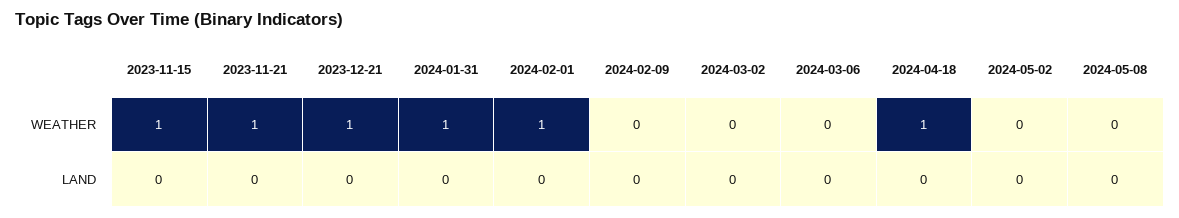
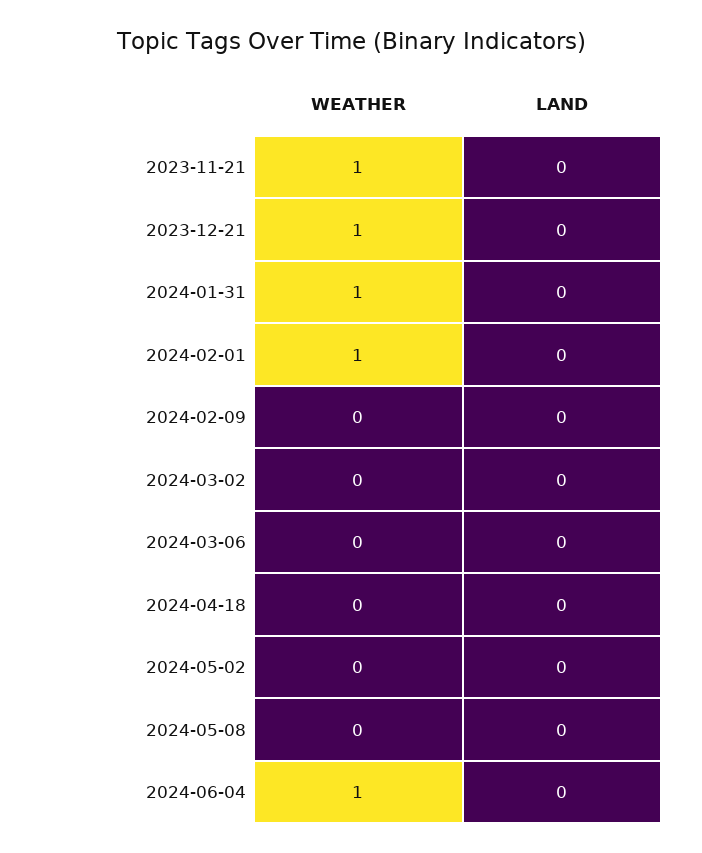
2023-11-15, WEATHER: 1 -> none
2024-04-18, WEATHER: 1 -> 0
2023-11-15, LAND: 0 -> none
2024-06-04, WEATHER: none -> 1
2024-06-04, LAND: none -> 0

